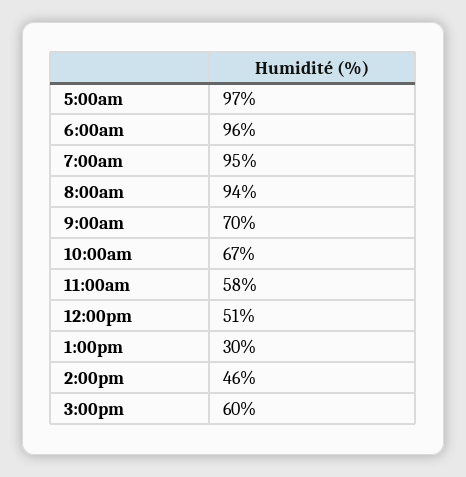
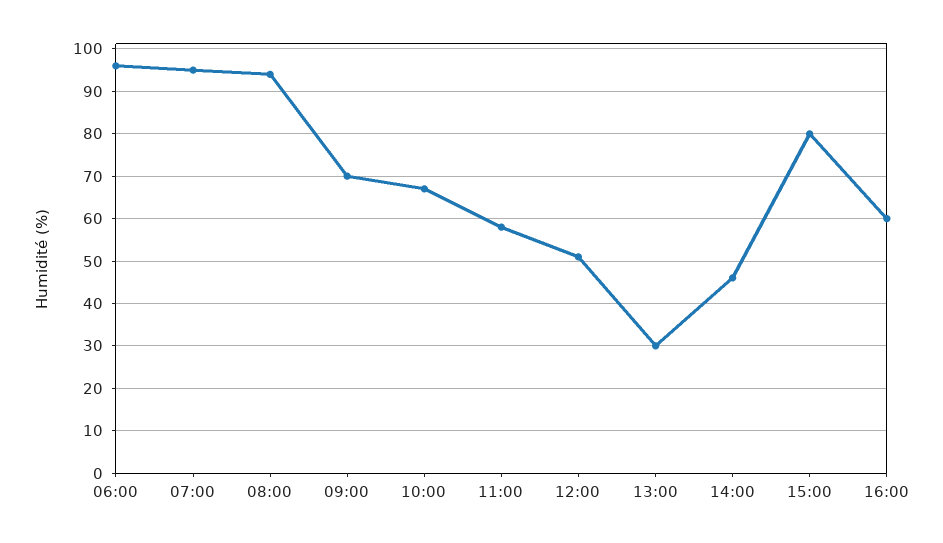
5:00am: 97 -> none
3:00pm: 60 -> 80
16:00: none -> 60

